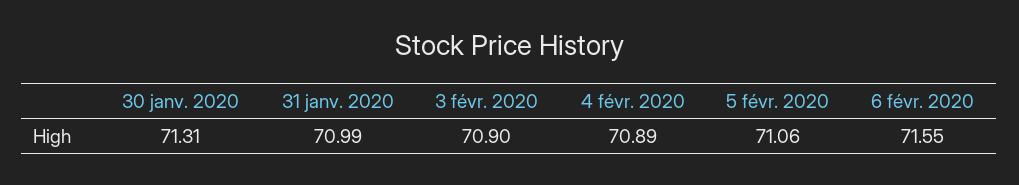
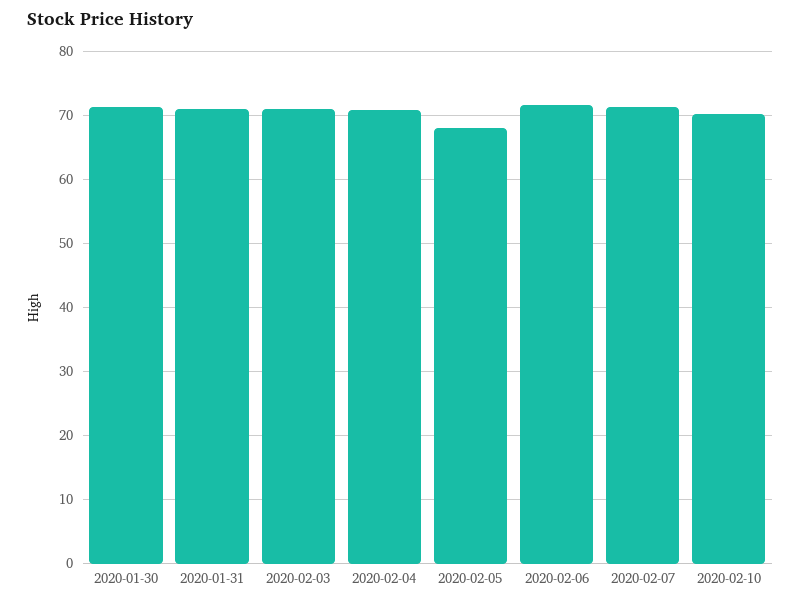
5 févr. 2020: 71.06 -> 68
2020-02-07: none -> 71
2020-02-10: none -> 70

